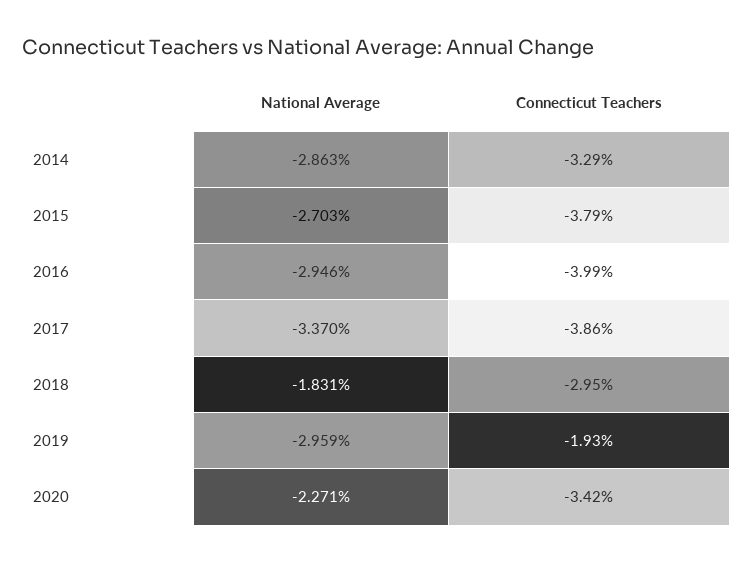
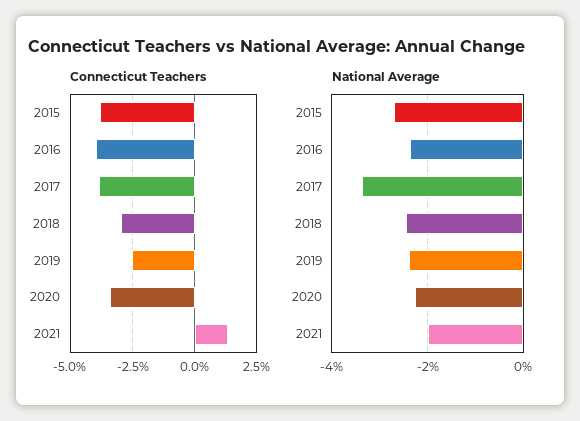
National Average, 2014: -2.863 -> none
Connecticut Teachers, 2014: -3.29 -> none
National Average, 2016: -2.946 -> -2.4
National Average, 2018: -1.831 -> -2.4
National Average, 2019: -2.959 -> -2.4
Connecticut Teachers, 2019: -1.93 -> -2.5
Connecticut Teachers, 2021: none -> 1.25
National Average, 2021: none -> -2

